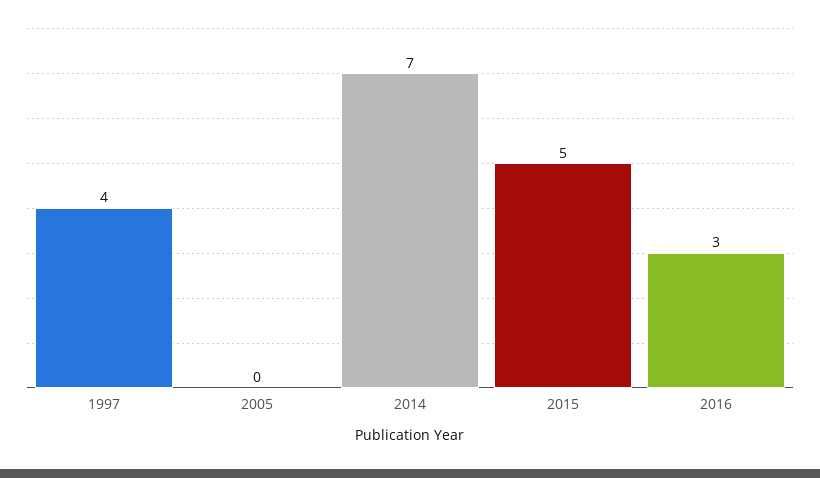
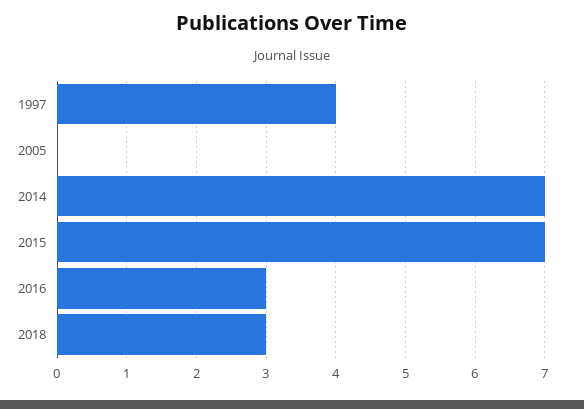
2015: 5 -> 7
2018: none -> 3

